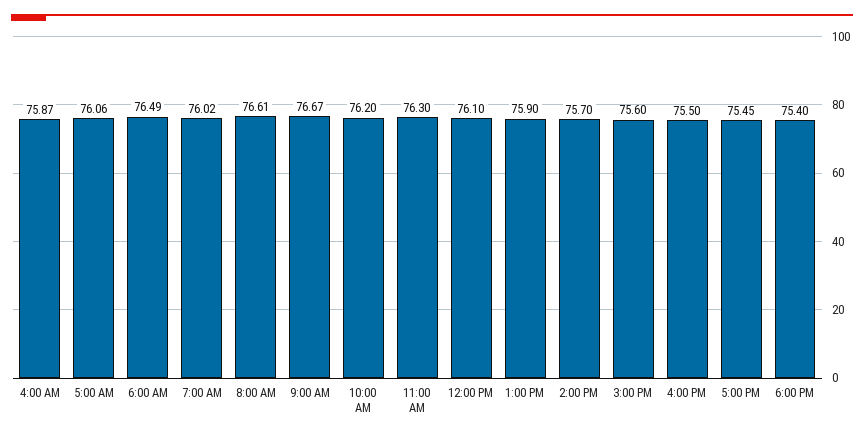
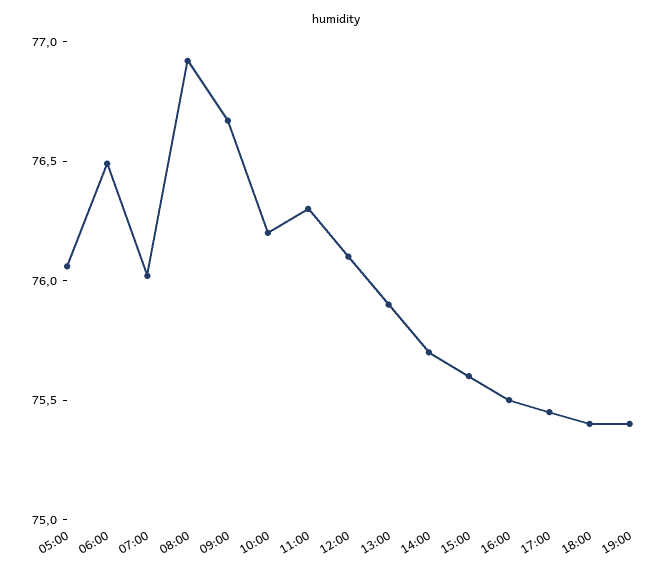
4:00 AM: 75.87 -> none
8:00 AM: 76.61 -> 76.9
19:00: none -> 75.4

